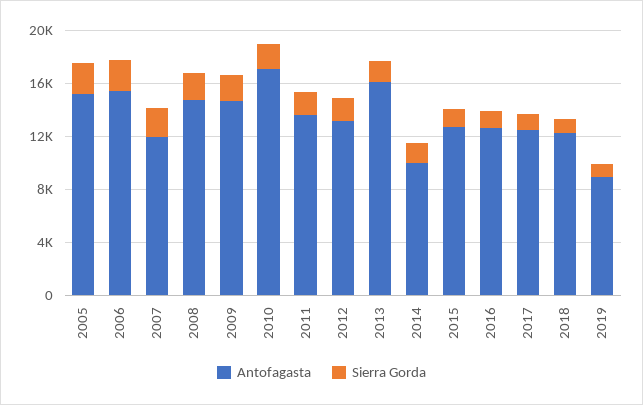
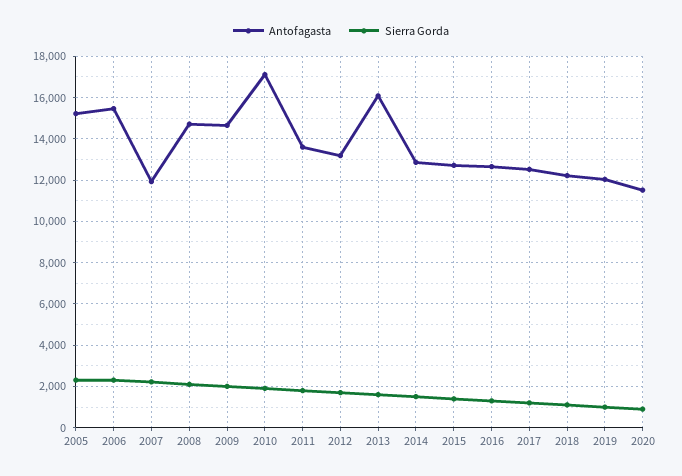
Antofagasta, 2014: 10000 -> 13000
Antofagasta, 2019: 9000 -> 12000
Antofagasta, 2020: none -> 11500
Sierra Gorda, 2020: none -> 1000

